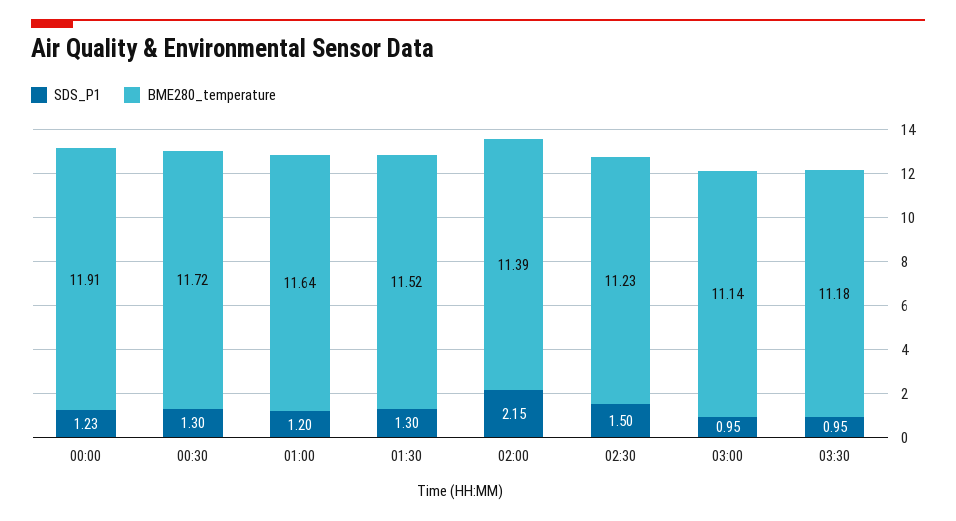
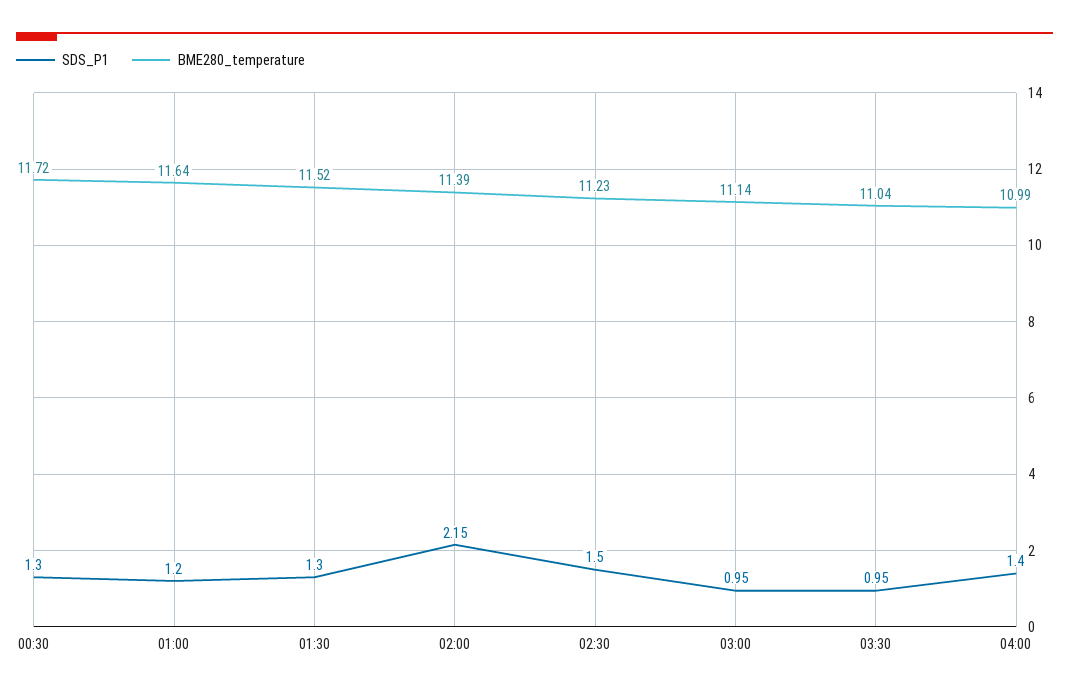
SDS_P1, 00:00: 1.23 -> none
BME280_temperature, 00:00: 11.91 -> none
BME280_temperature, 03:30: 11.18 -> 11.04
SDS_P1, 04:00: none -> 1.4
BME280_temperature, 04:00: none -> 10.99

